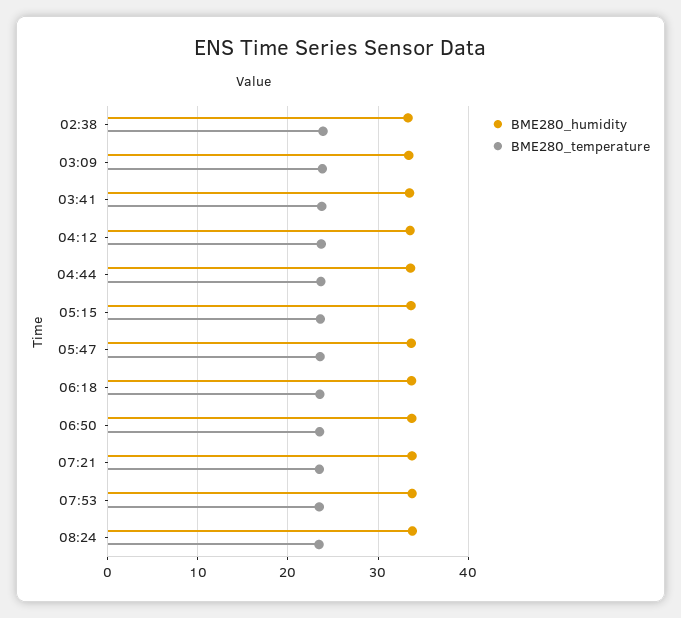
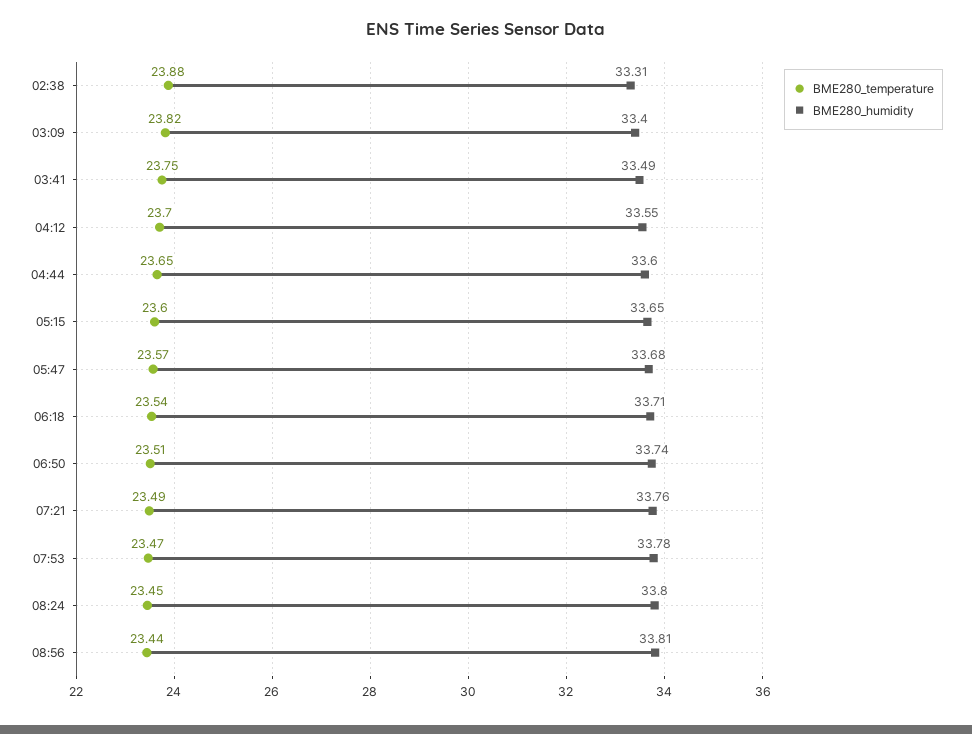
BME280_temperature, 08:56: none -> 23.44
BME280_humidity, 08:56: none -> 33.81

